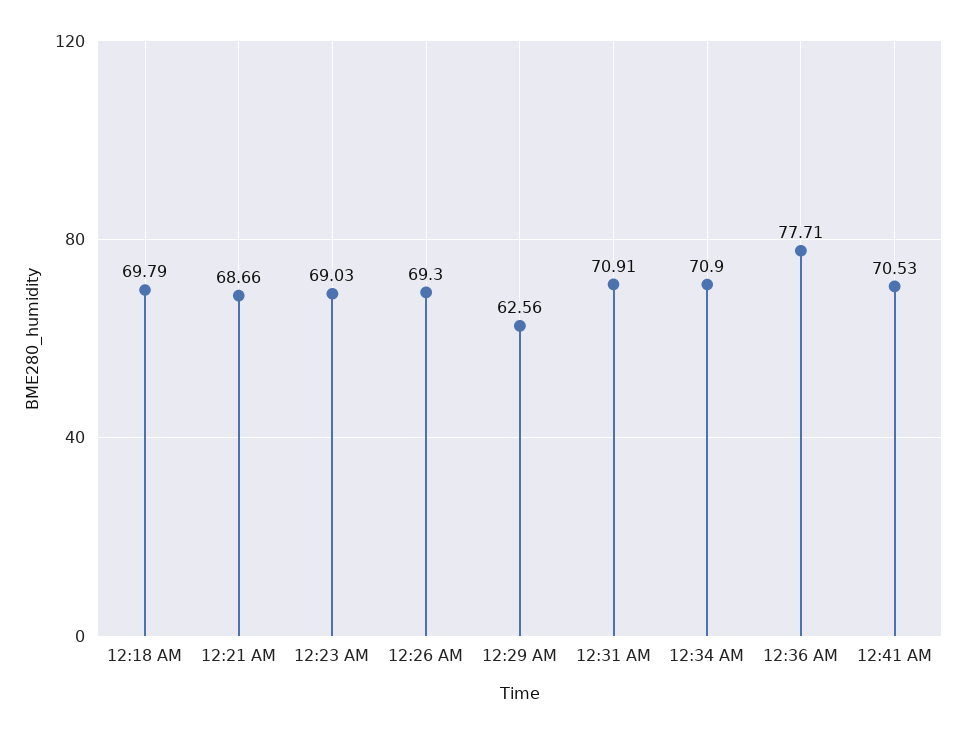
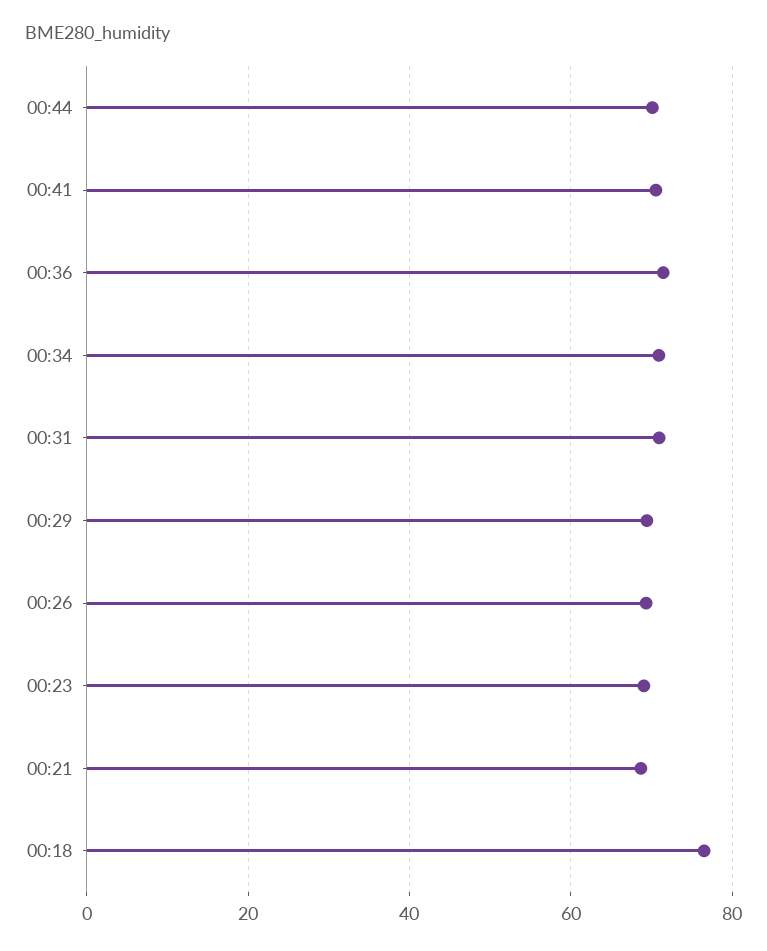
12:18 AM: 69.79 -> 76
12:29 AM: 62.56 -> 70
12:36 AM: 77.71 -> 72
00:44: none -> 70

